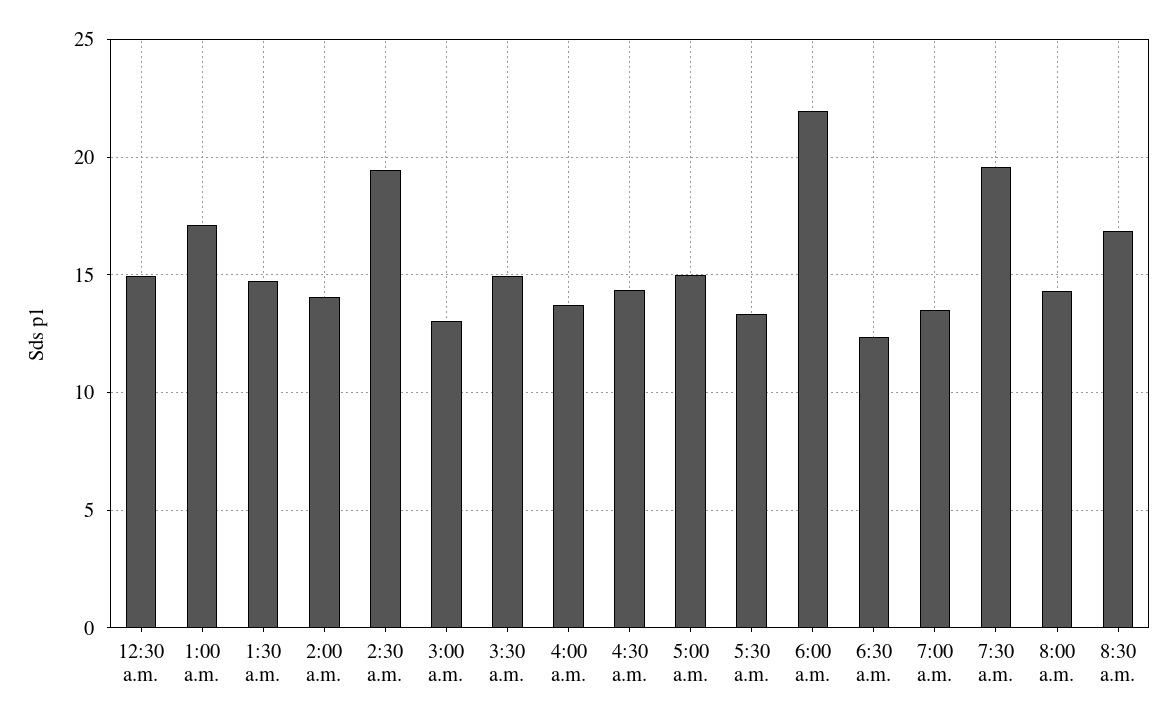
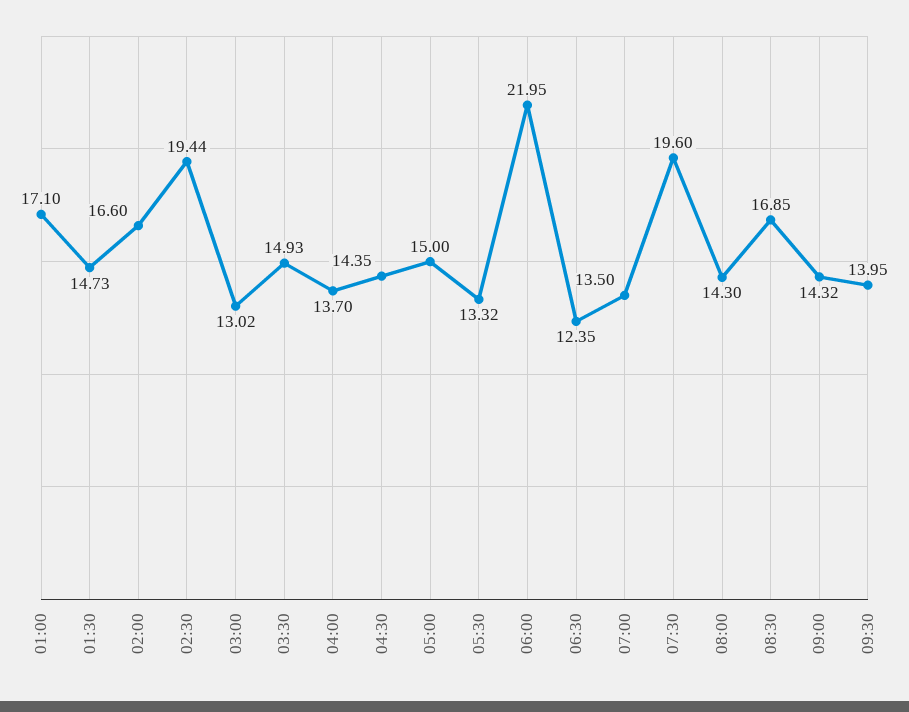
12:30 a.m.: 15 -> none
2:00 a.m.: 14 -> 16.6
09:00: none -> 14.32
09:30: none -> 13.95

